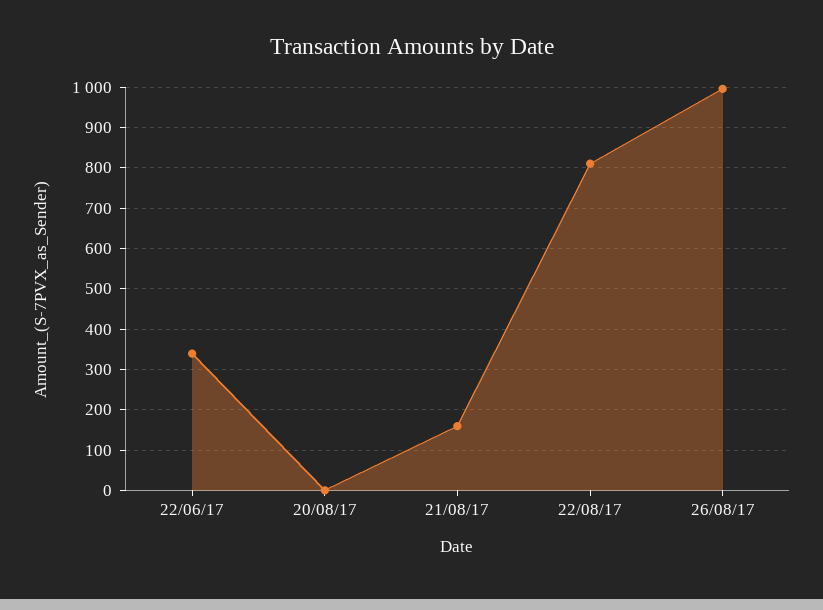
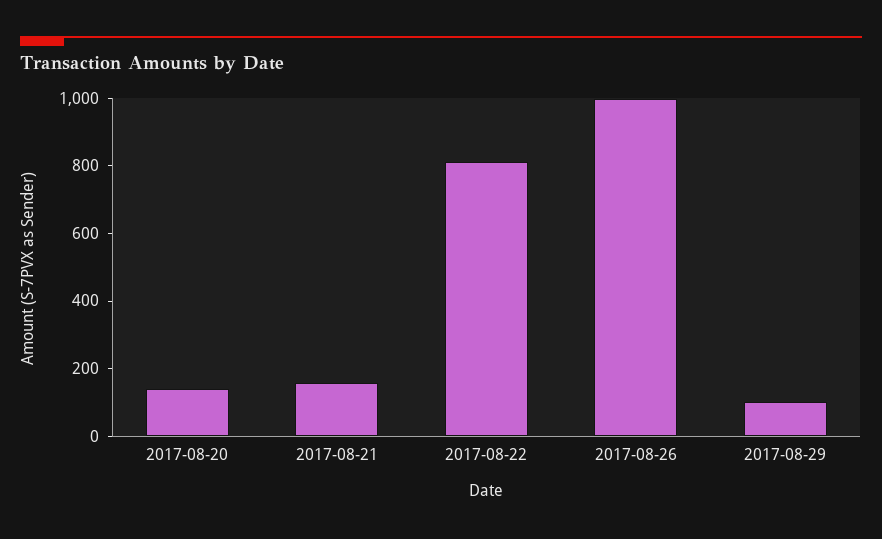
22/06/17: 340 -> none
20/08/17: 0 -> 150
2017-08-29: none -> 100

